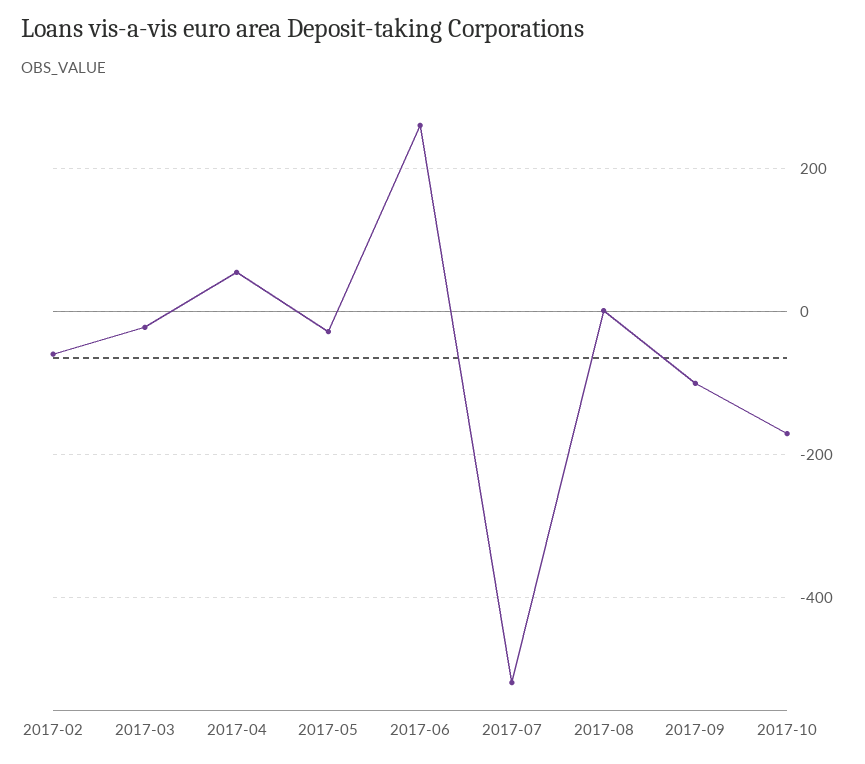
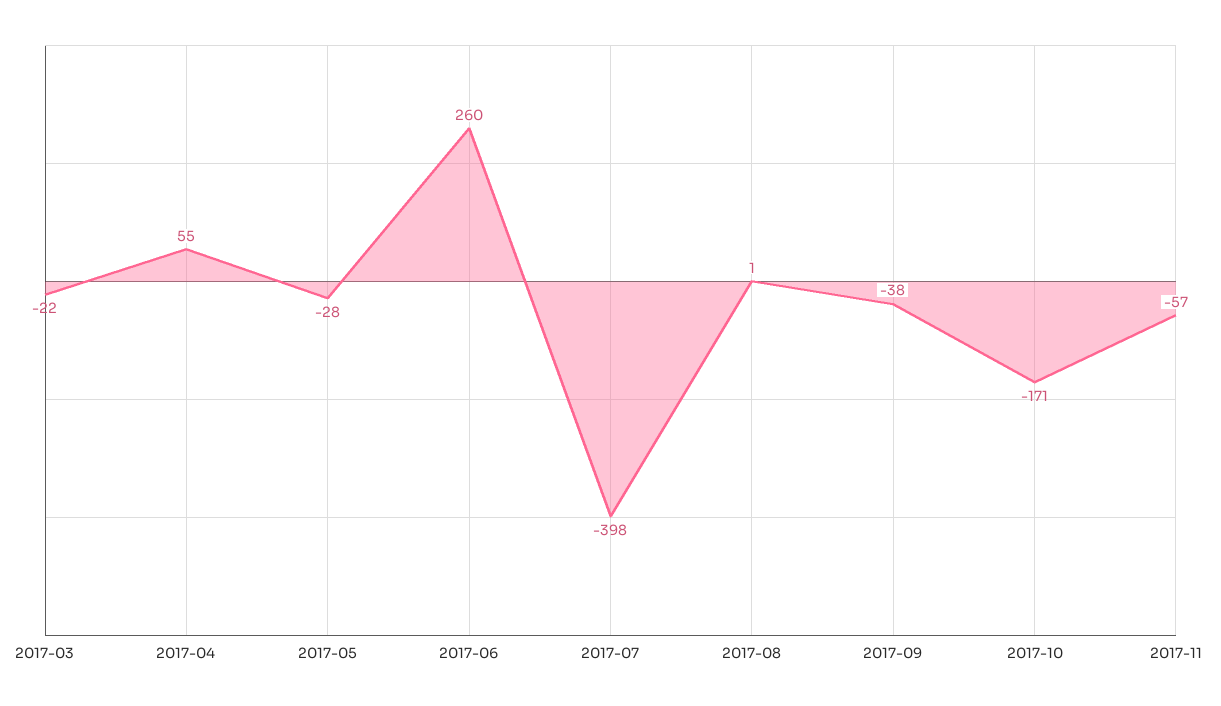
2017-02: -60 -> none
2017-07: -520 -> -398
2017-09: -100 -> -38
2017-11: none -> -57

